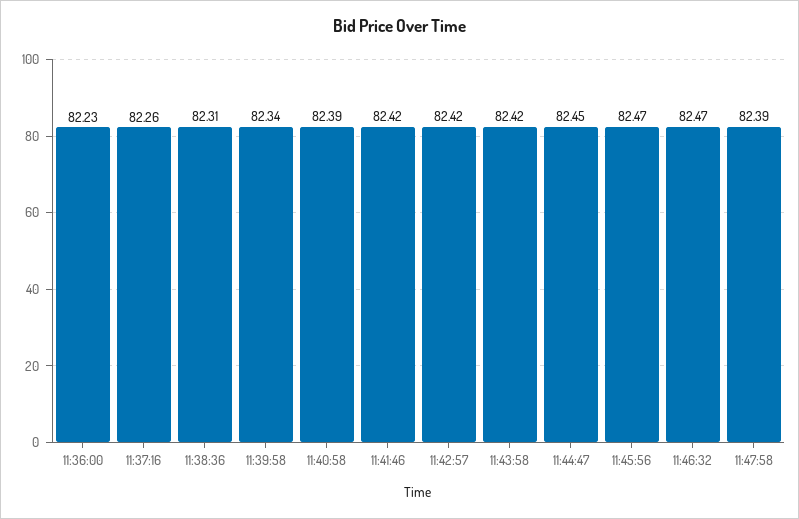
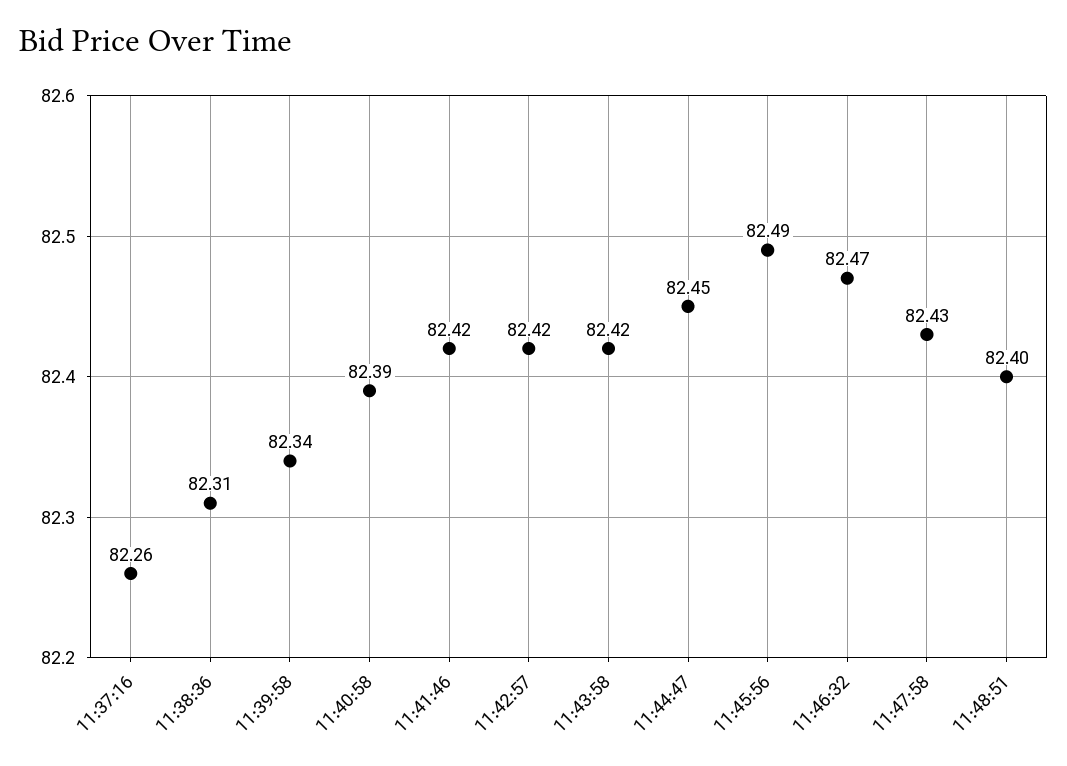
11:36:00: 82.23 -> none
11:45:56: 82.47 -> 82.49
11:47:58: 82.39 -> 82.43
11:48:51: none -> 82.4

